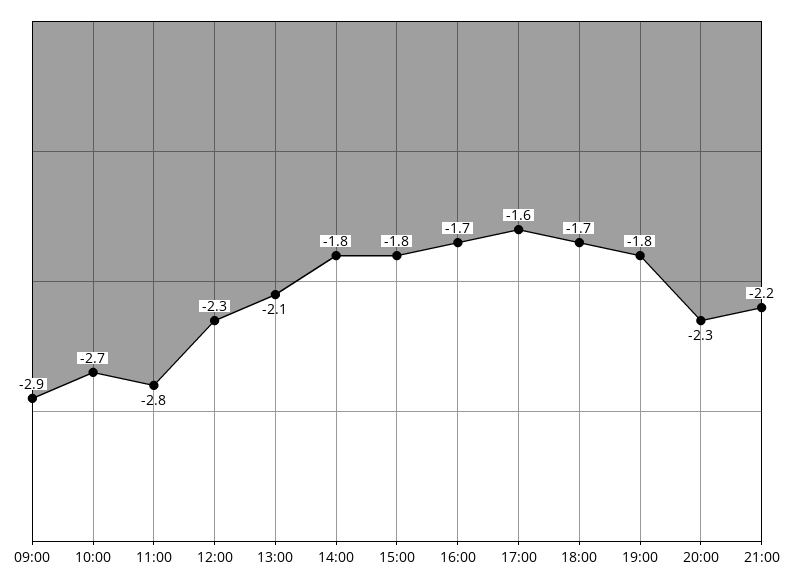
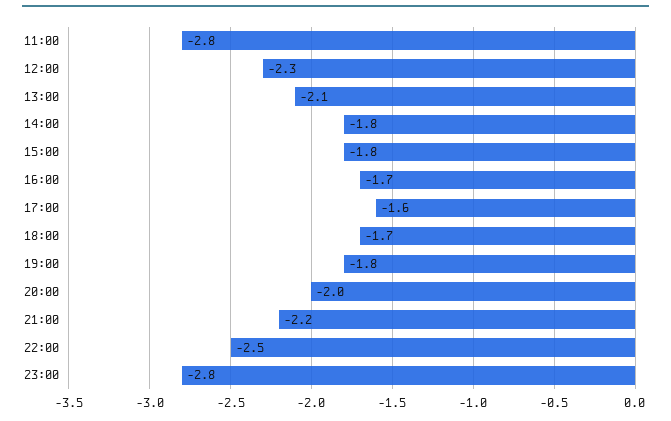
09:00: -2.9 -> none
10:00: -2.7 -> none
20:00: -2.3 -> -2
22:00: none -> -2.5
23:00: none -> -2.8

